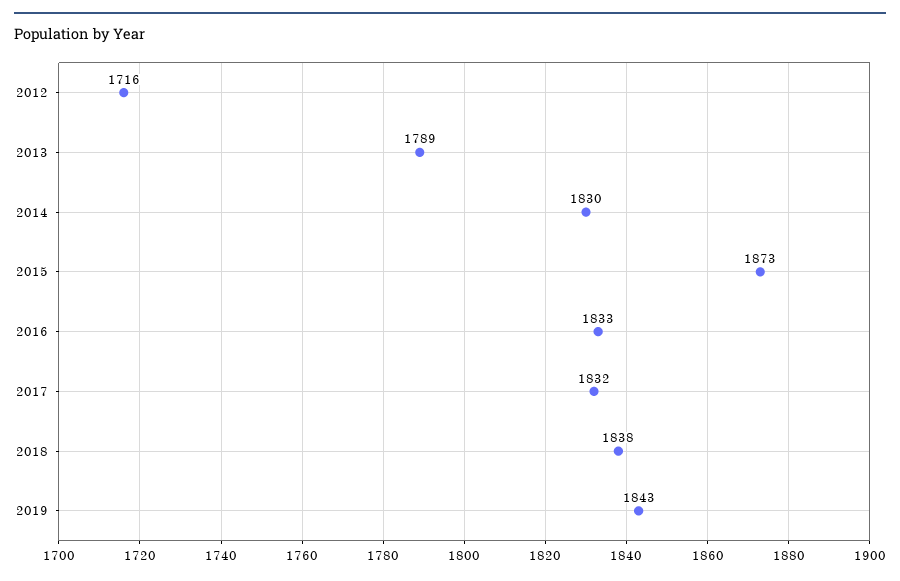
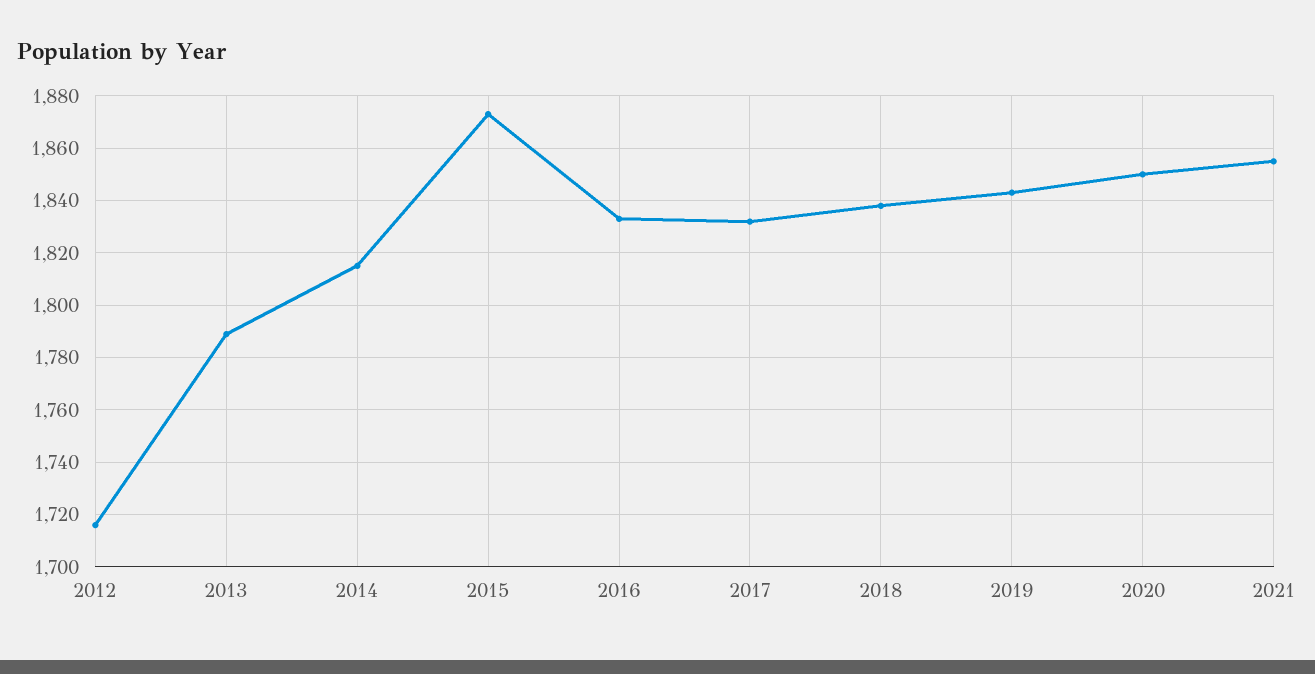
2014: 1830 -> 1815
2020: none -> 1850
2021: none -> 1855

